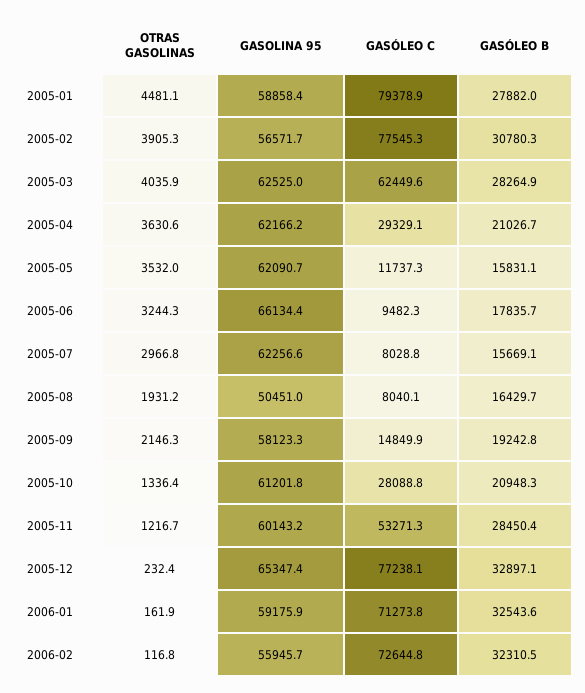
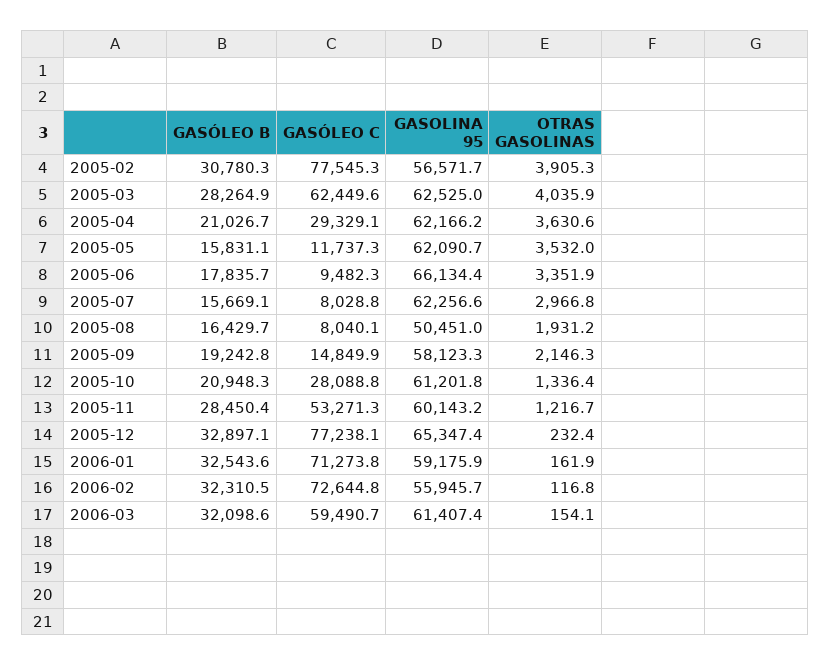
OTRAS GASOLINAS, 2005-01: 4481.1 -> none
GASOLINA 95, 2005-01: 58858.4 -> none
GASÓLEO C, 2005-01: 79378.9 -> none
GASÓLEO B, 2005-01: 27882 -> none
OTRAS GASOLINAS, 2005-06: 3244.3 -> 3351.9
GASÓLEO B, 2006-03: none -> 32098.6
GASÓLEO C, 2006-03: none -> 59490.7
GASOLINA 95, 2006-03: none -> 61407.4
OTRAS GASOLINAS, 2006-03: none -> 154.1

